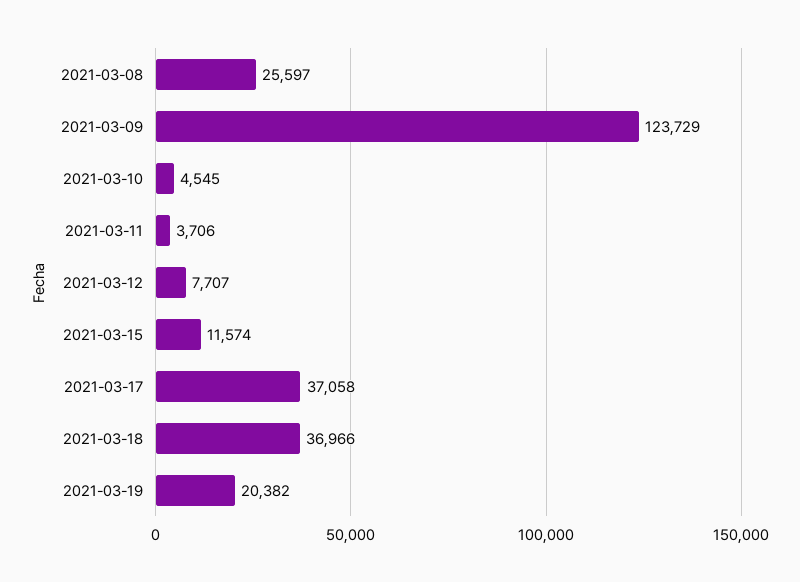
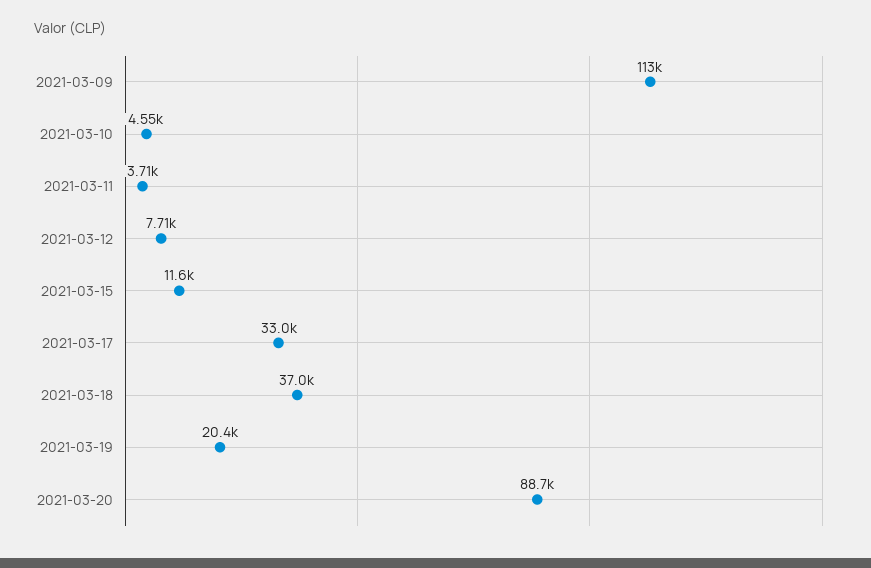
2021-03-08: 25597 -> none
2021-03-09: 123729 -> 113000
2021-03-17: 37058 -> 33000
2021-03-20: none -> 88700

